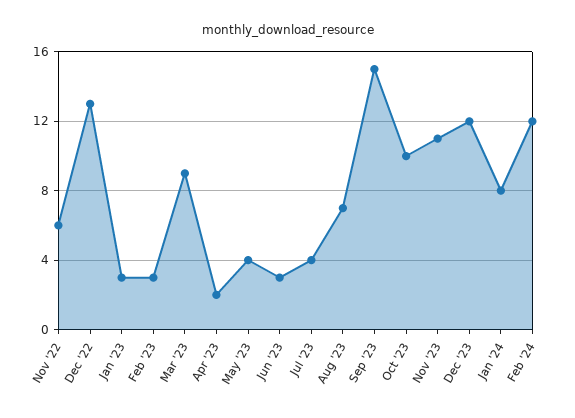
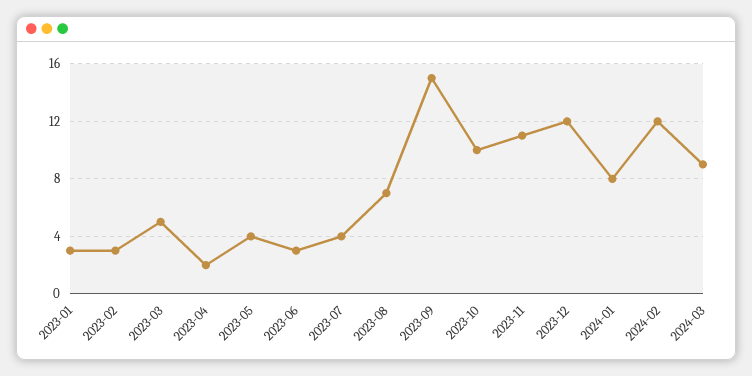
Nov '22: 6 -> none
Dec '22: 13 -> none
Mar '23: 9 -> 5
2024-03: none -> 9

